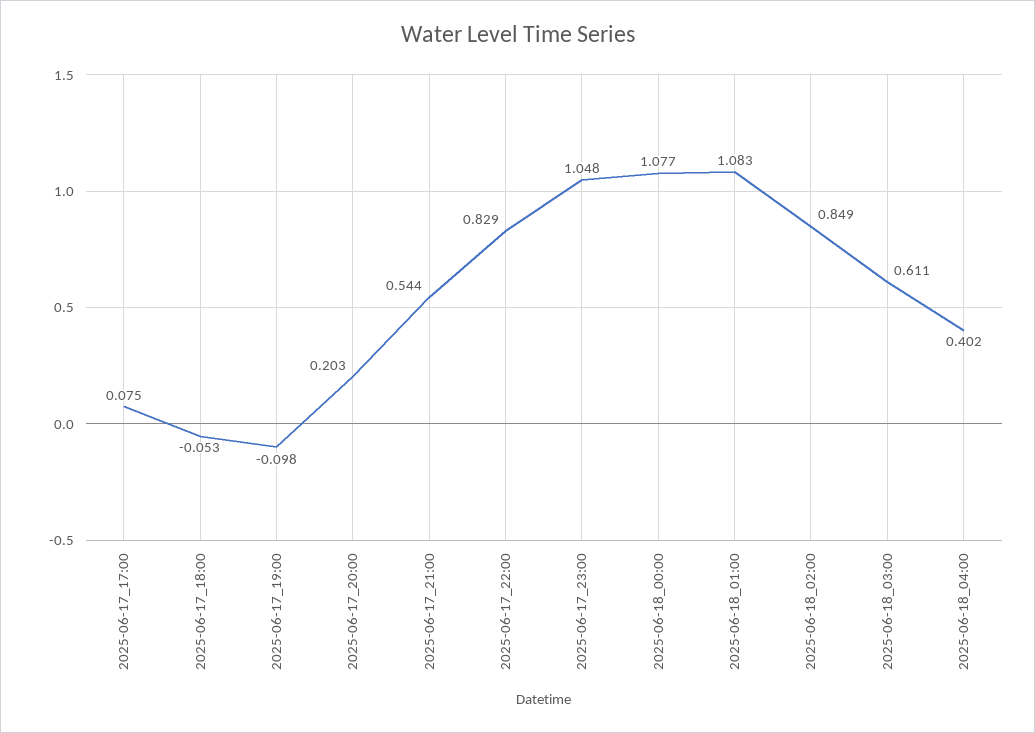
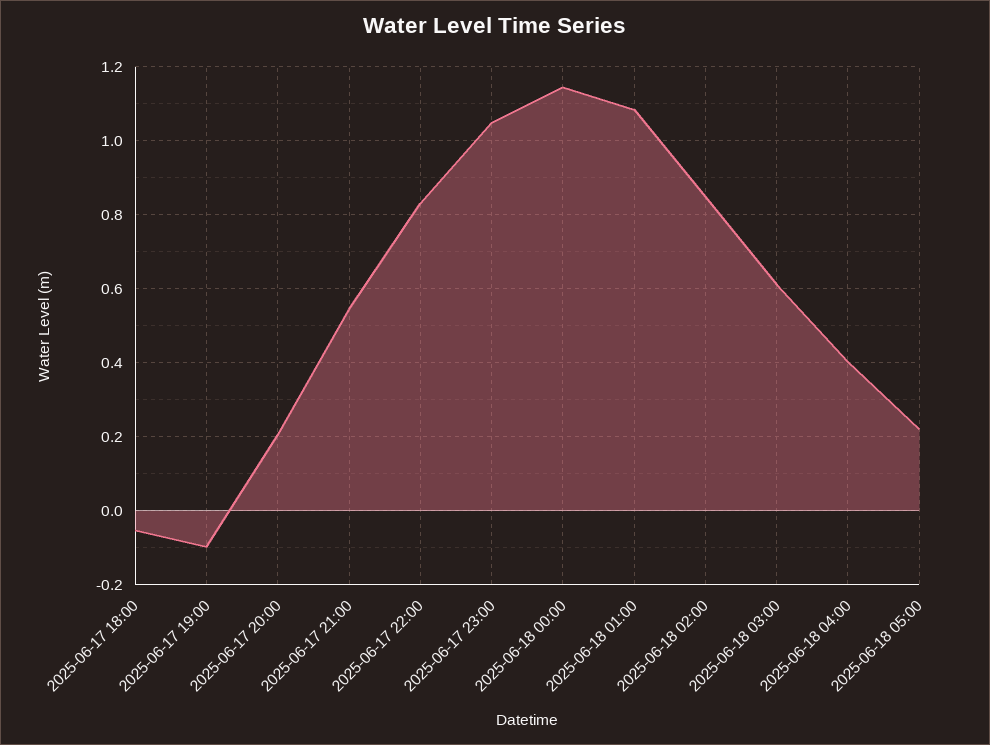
2025-06-17_17:00: 0.075 -> none
2025-06-18_00:00: 1.077 -> 1.14
2025-06-18 05:00: none -> 0.22

